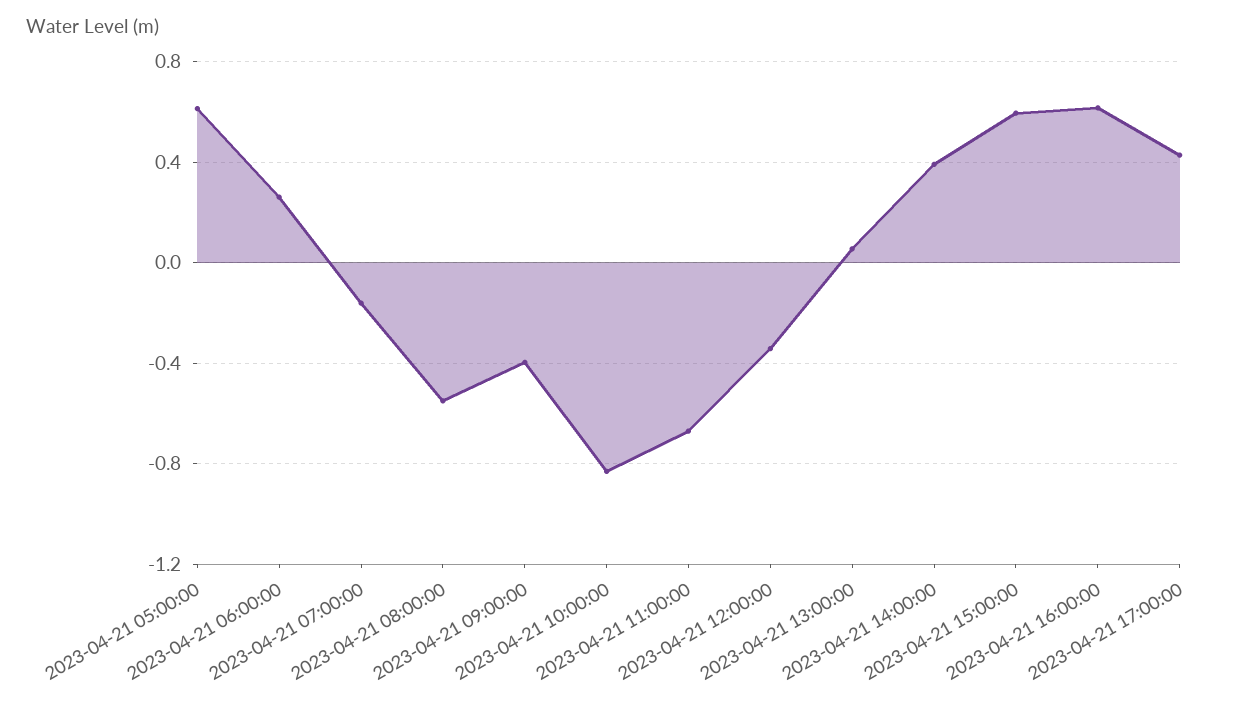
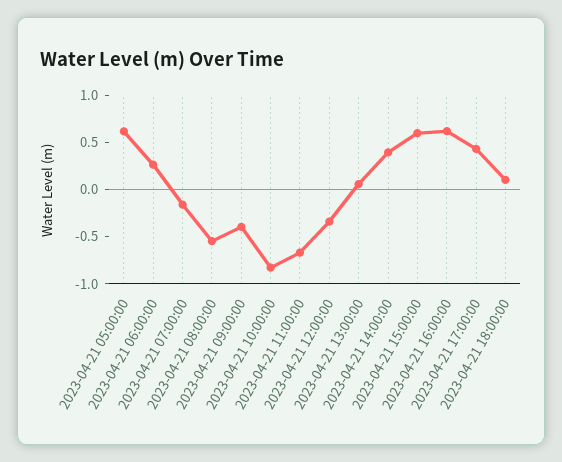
2023-04-21 18:00:00: none -> 0.1

